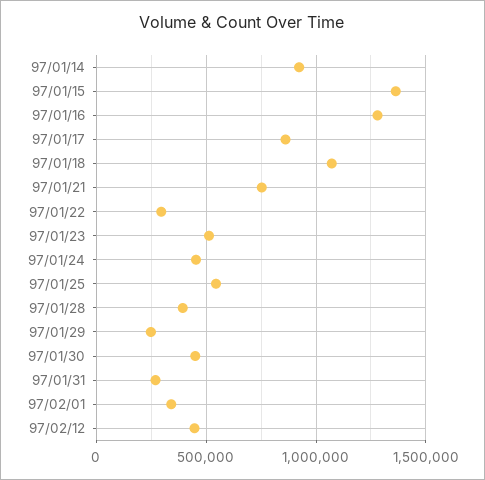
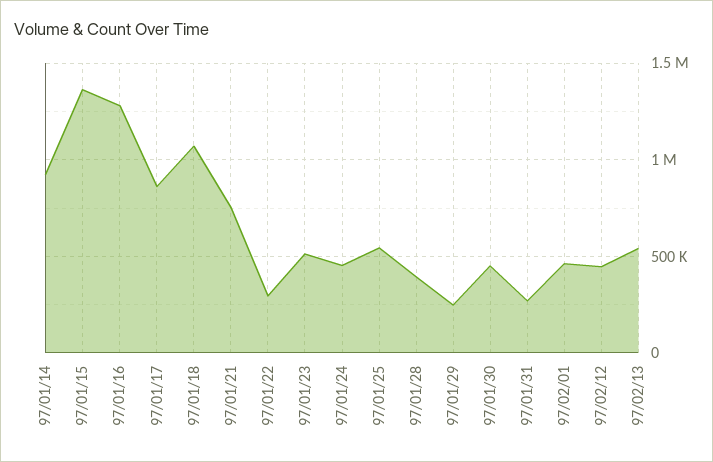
97/02/01: 350000 -> 450000
97/02/13: none -> 550000

